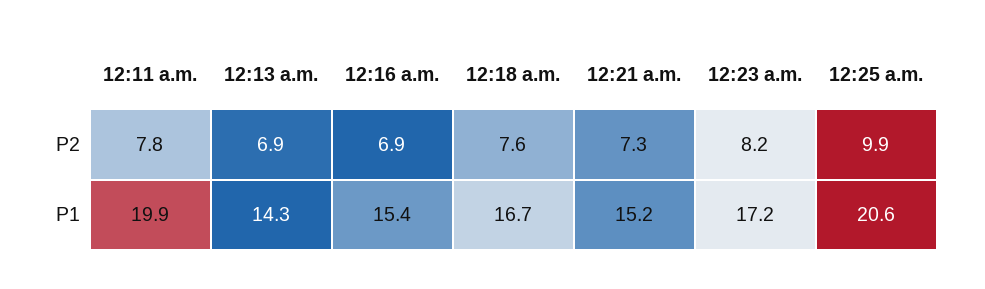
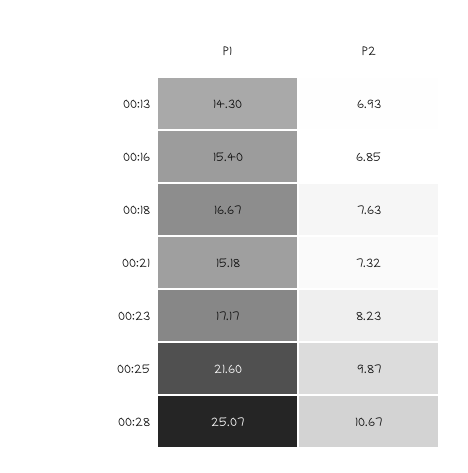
12:11 a.m., P2: 7.8 -> none
12:11 a.m., P1: 19.9 -> none
12:25 a.m., P1: 20.6 -> 21.6
00:28, P1: none -> 25.07
00:28, P2: none -> 10.67

